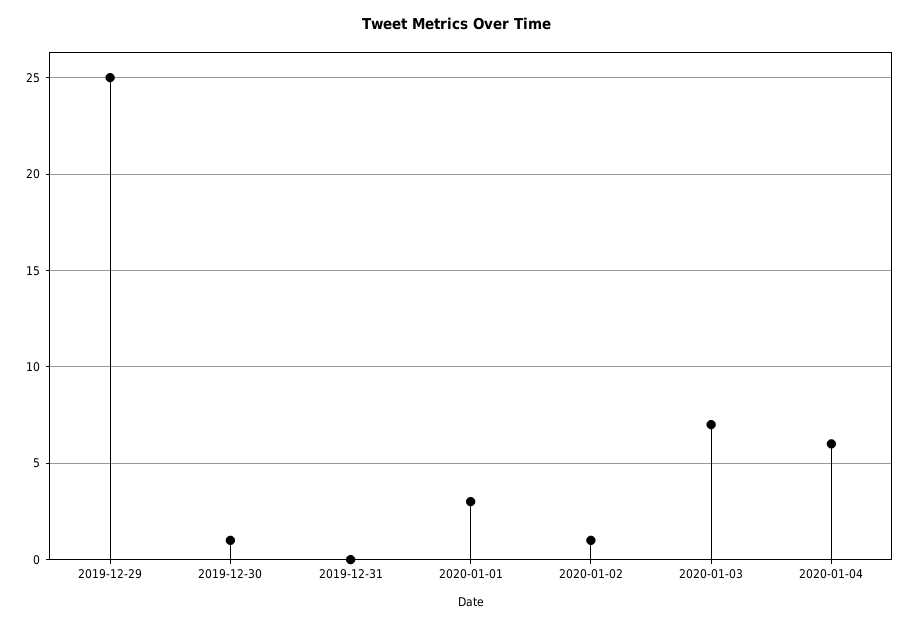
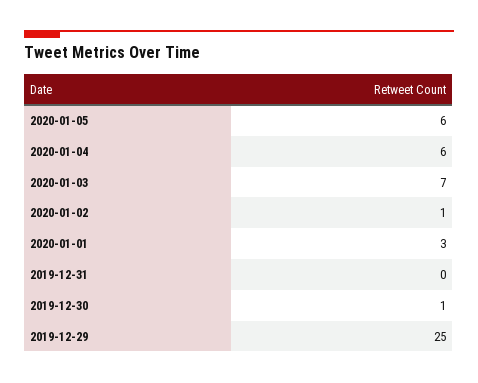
2020-01-05: none -> 6

